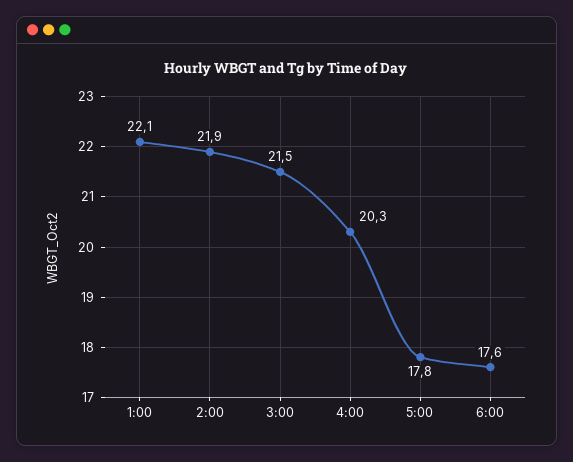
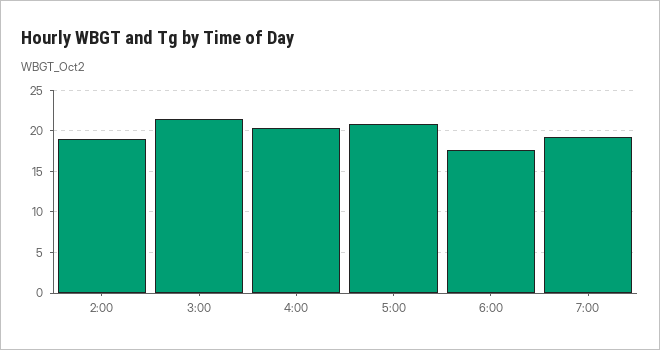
1:00: 22.1 -> none
2:00: 21.9 -> 19
5:00: 17.8 -> 21
7:00: none -> 19

